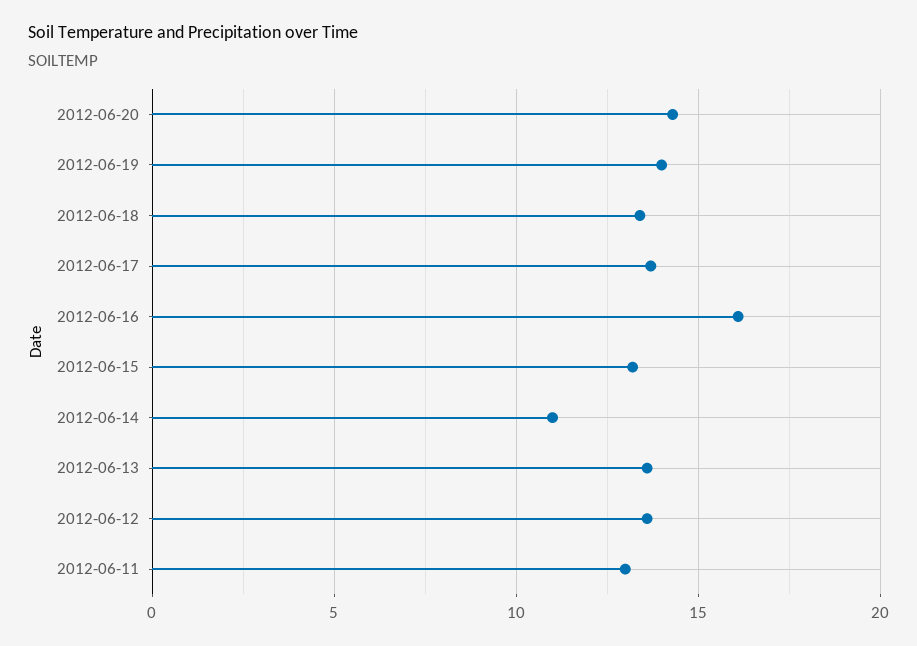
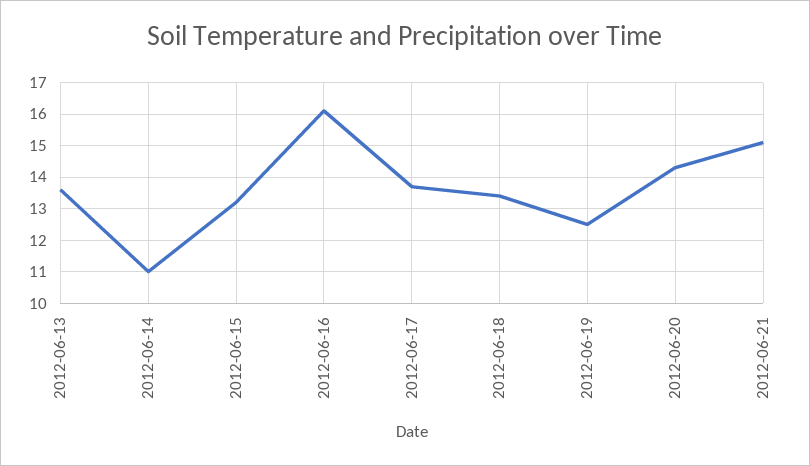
2012-06-19: 14 -> 12.5
2012-06-12: 13.5 -> none
2012-06-11: 13 -> none
2012-06-21: none -> 15

